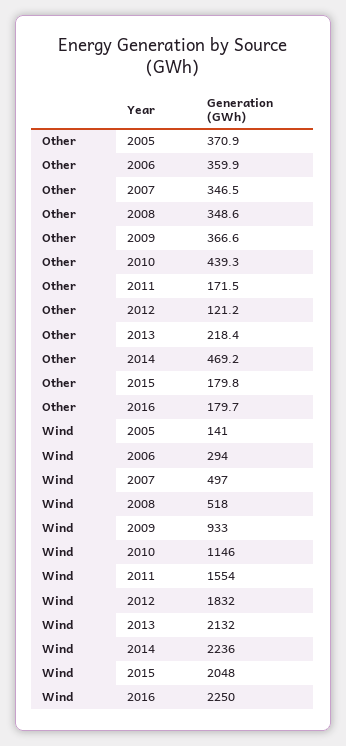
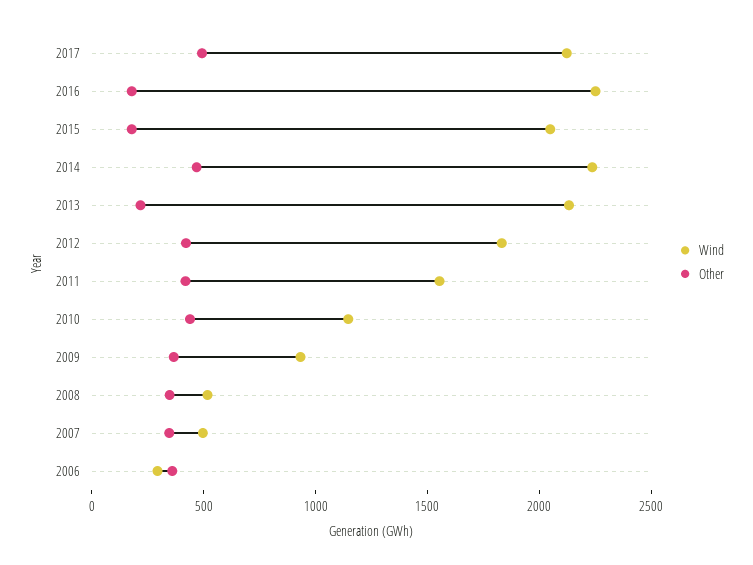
Other, 2005: 370.9 -> none
Other, 2011: 171.5 -> 400
Other, 2012: 121.2 -> 400
Wind, 2005: 141 -> none
Wind, 2017: none -> 2100
Other, 2017: none -> 500

